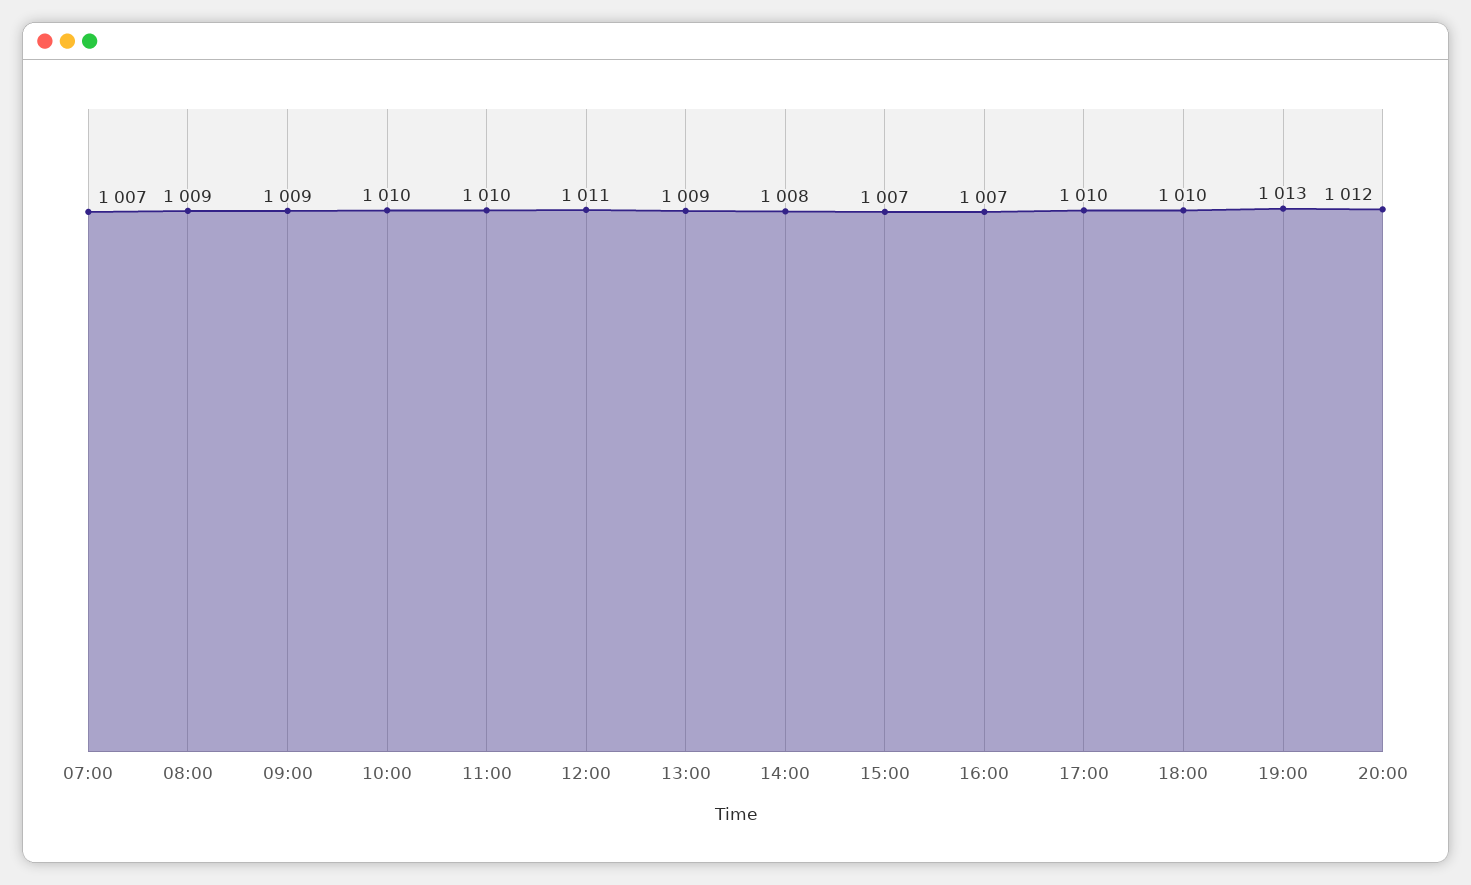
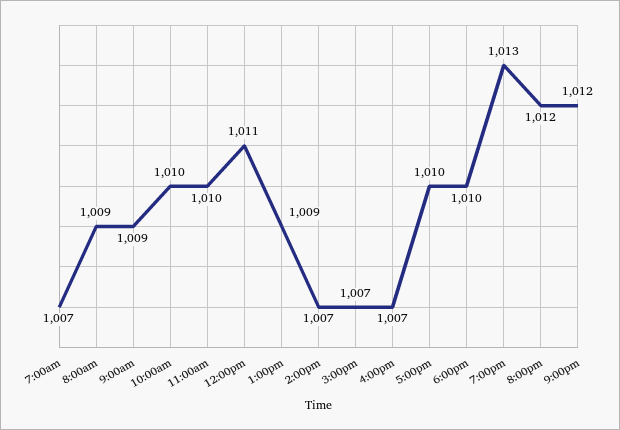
14:00: 1008 -> 1007
9:00pm: none -> 1012

